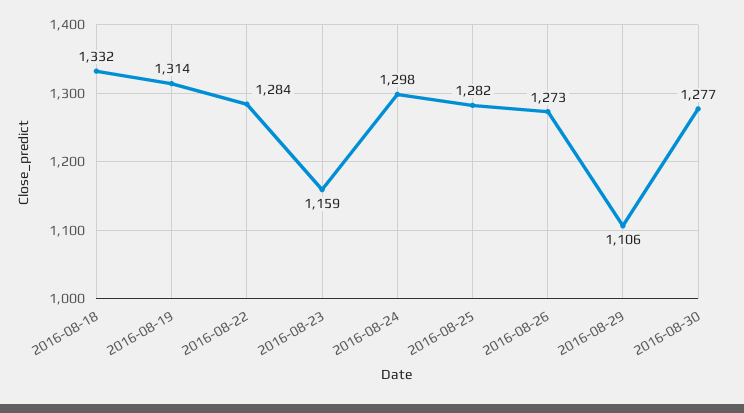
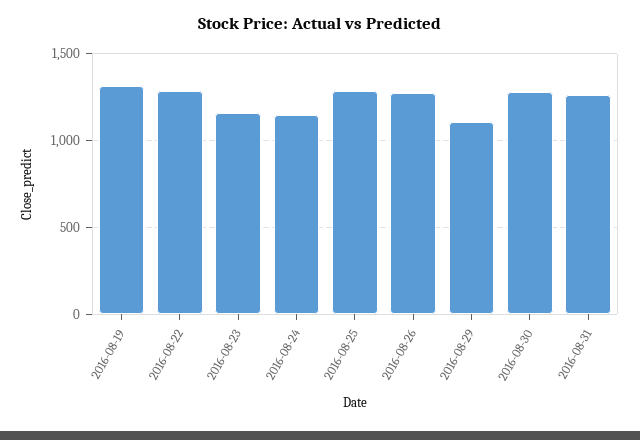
2016-08-18: 1332 -> none
2016-08-24: 1298 -> 1150
2016-08-31: none -> 1250

